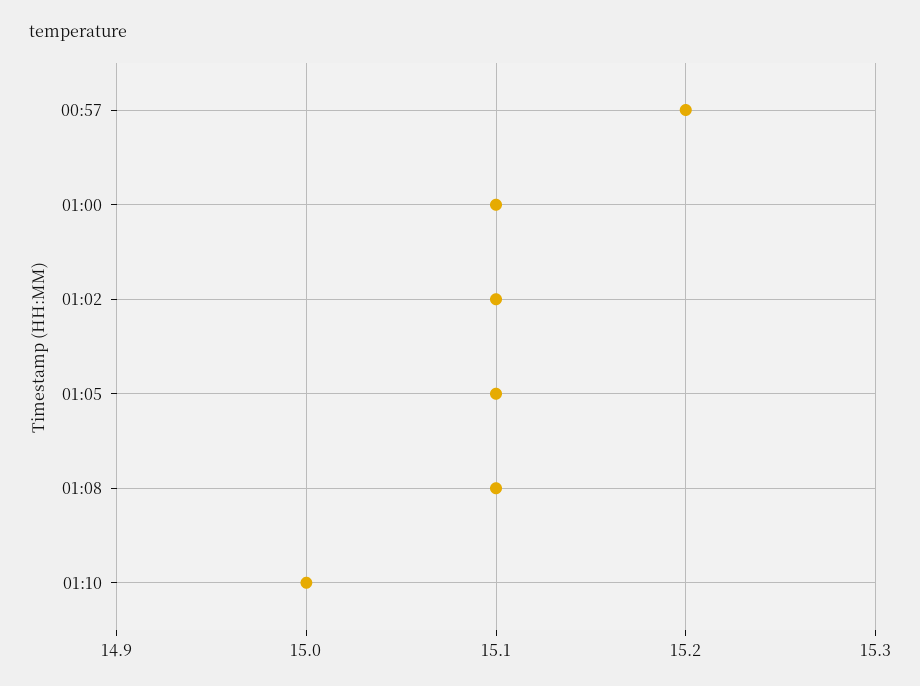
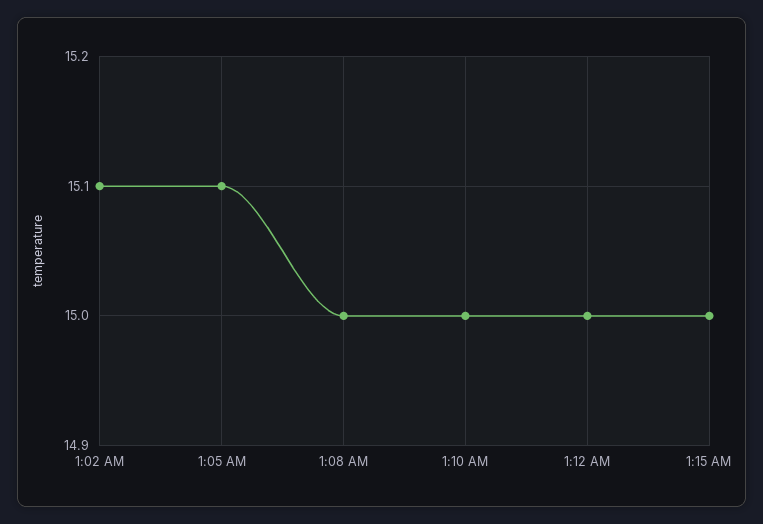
00:57: 15.2 -> none
01:00: 15.1 -> none
01:08: 15.1 -> 15
1:12 AM: none -> 15
1:15 AM: none -> 15

